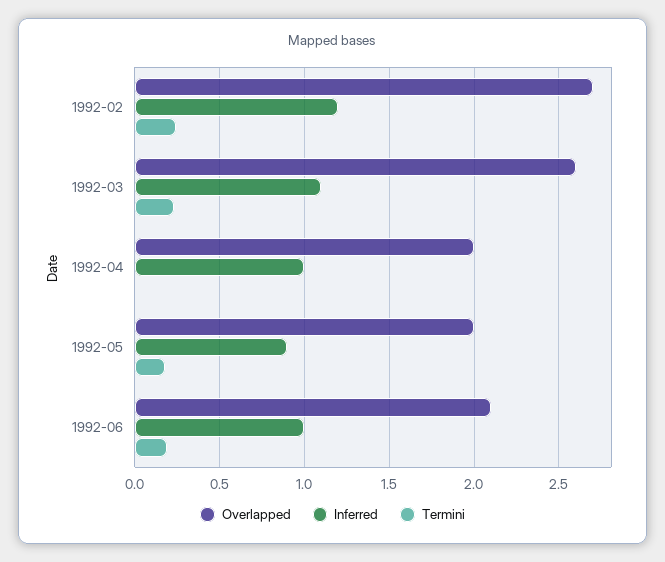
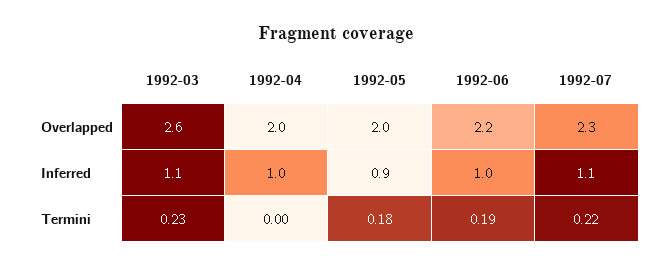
Overlapped, 1992-02: 2.7 -> none
Inferred, 1992-02: 1.2 -> none
Termini, 1992-02: 0.25 -> none
Overlapped, 1992-06: 2.1 -> 2.2
Overlapped, 1992-07: none -> 2.3
Inferred, 1992-07: none -> 1.1
Termini, 1992-07: none -> 0.22

